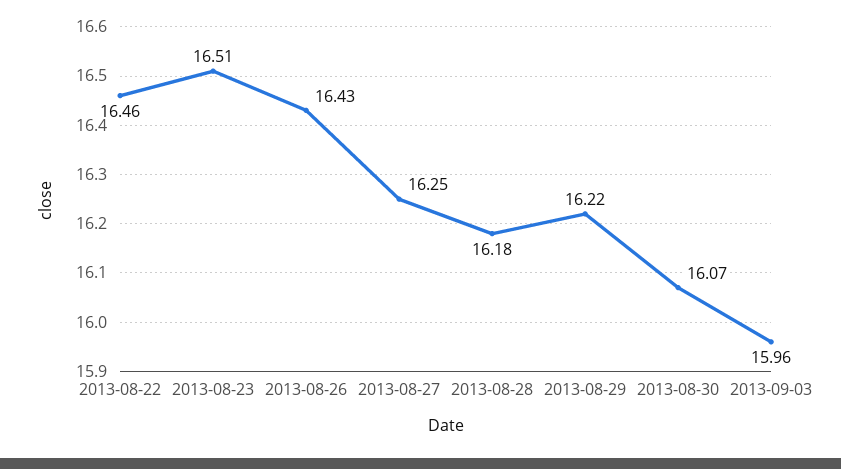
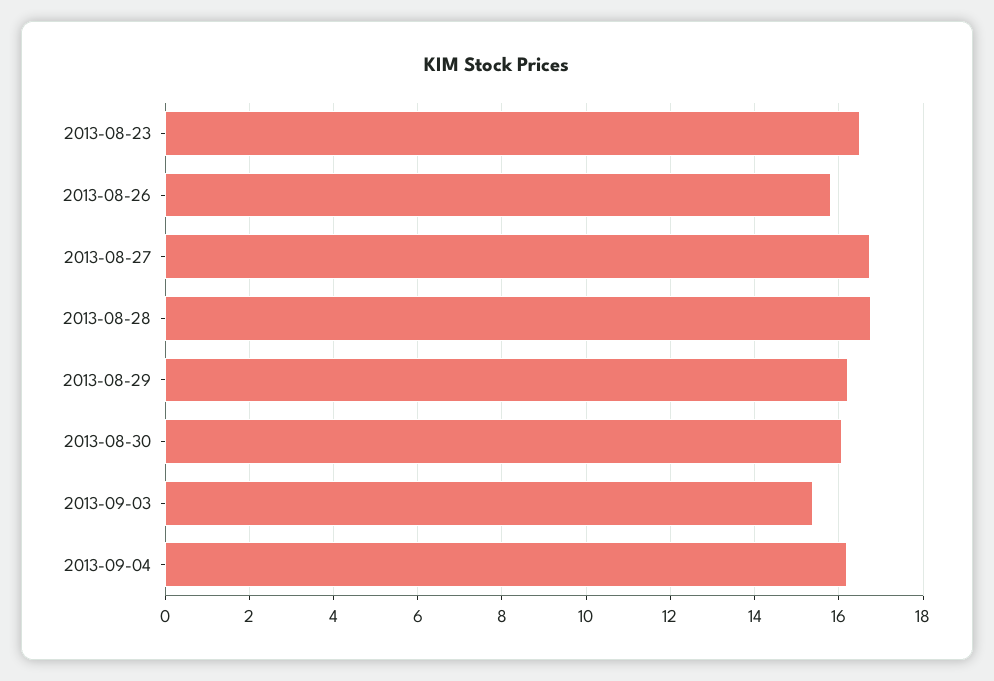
2013-08-22: 16.46 -> none
2013-08-26: 16.43 -> 15.8
2013-08-27: 16.25 -> 16.8
2013-08-28: 16.18 -> 16.8
2013-09-03: 15.96 -> 15.4
2013-09-04: none -> 16.2

